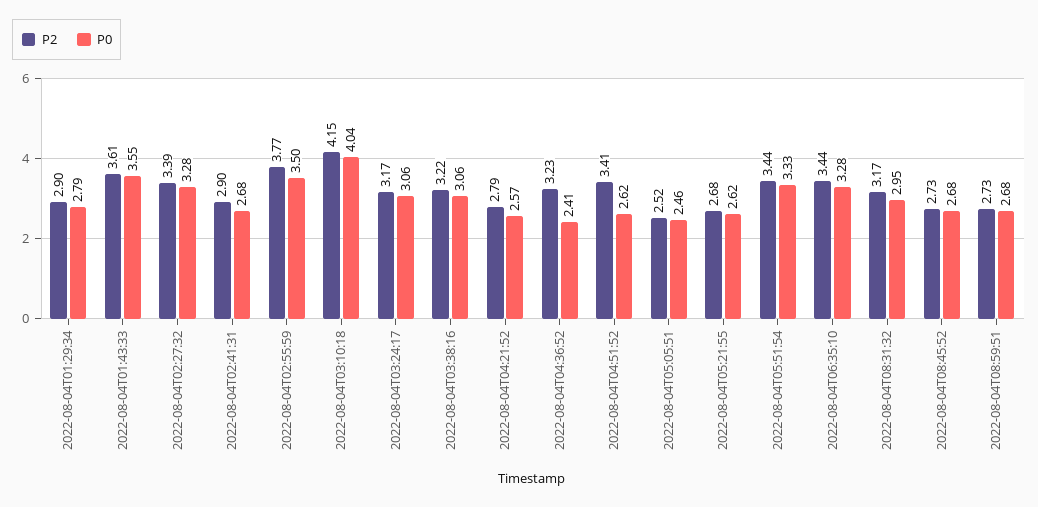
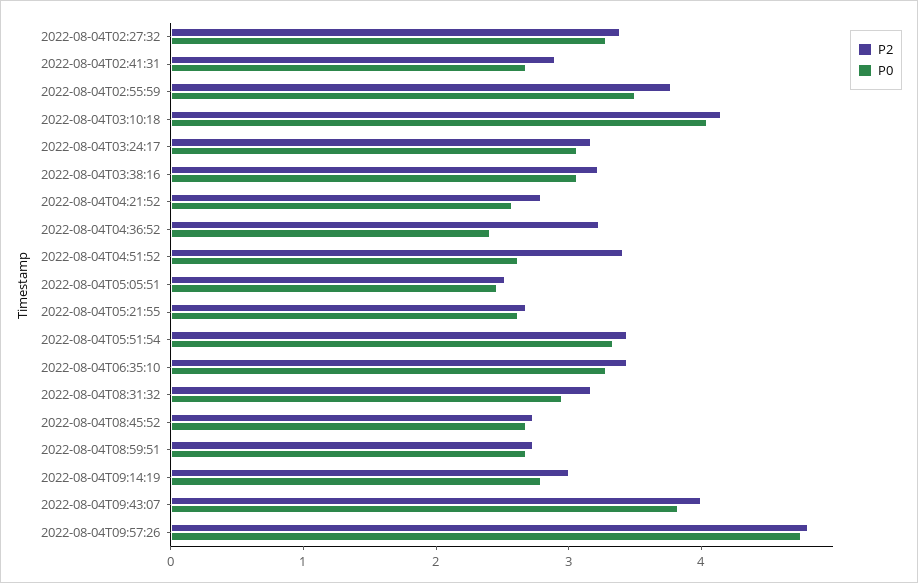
P2, 2022-08-04T01:29:34: 2.9 -> none
P0, 2022-08-04T01:29:34: 2.79 -> none
P2, 2022-08-04T01:43:33: 3.61 -> none
P0, 2022-08-04T01:43:33: 3.55 -> none
P2, 2022-08-04T09:14:19: none -> 3
P0, 2022-08-04T09:14:19: none -> 2.8
P2, 2022-08-04T09:43:07: none -> 4
P0, 2022-08-04T09:43:07: none -> 3.8
P2, 2022-08-04T09:57:26: none -> 4.8
P0, 2022-08-04T09:57:26: none -> 4.8

